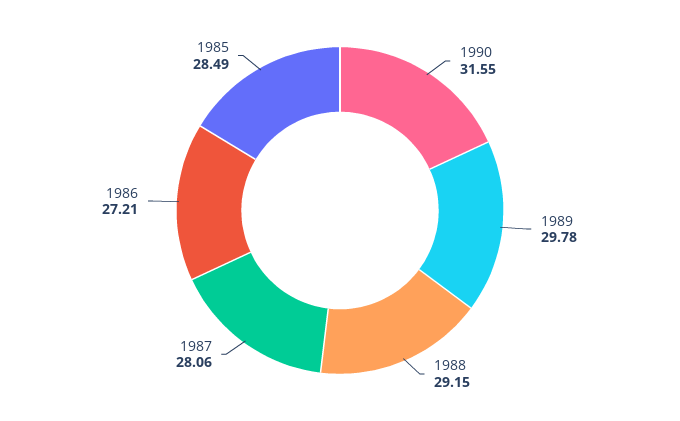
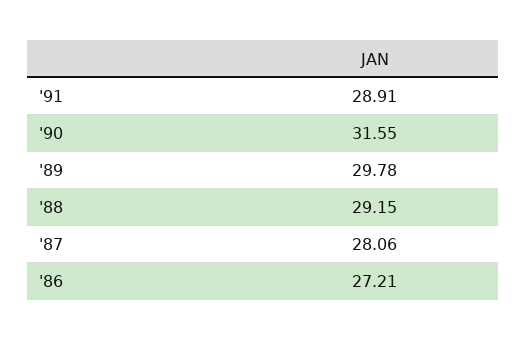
1985: 28.49 -> none
'91: none -> 28.91

